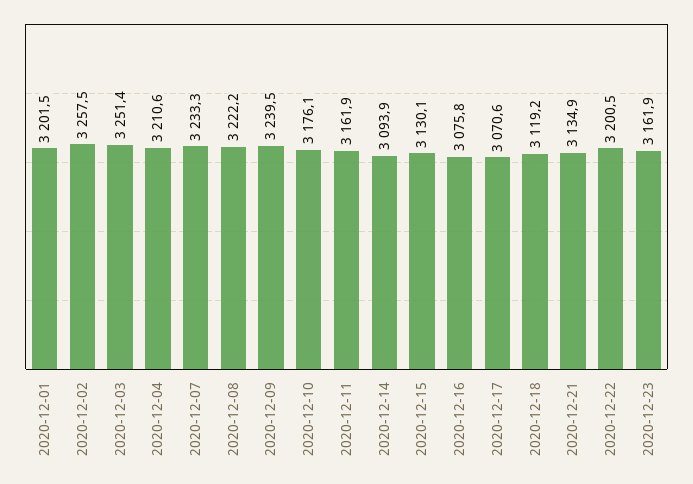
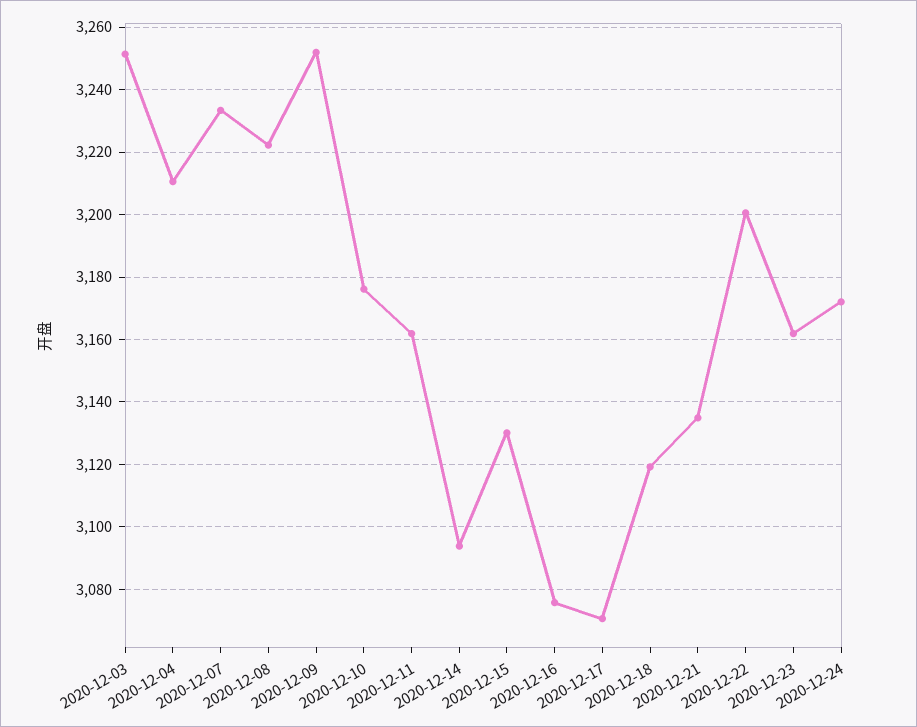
2020-12-01: 3201.5 -> none
2020-12-02: 3257.5 -> none
2020-12-09: 3239.5 -> 3252
2020-12-24: none -> 3172

